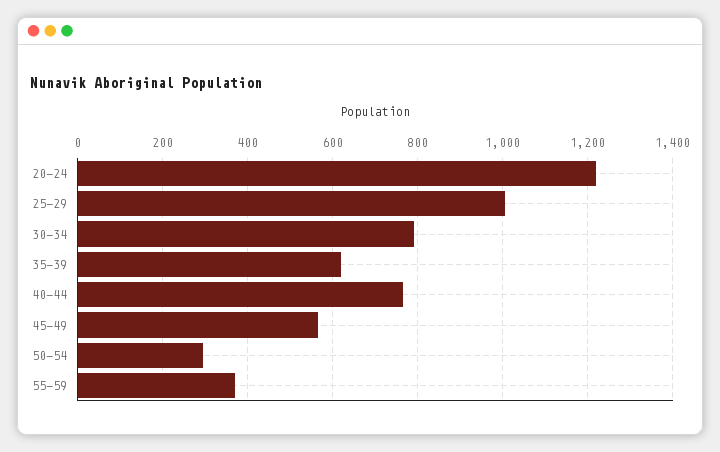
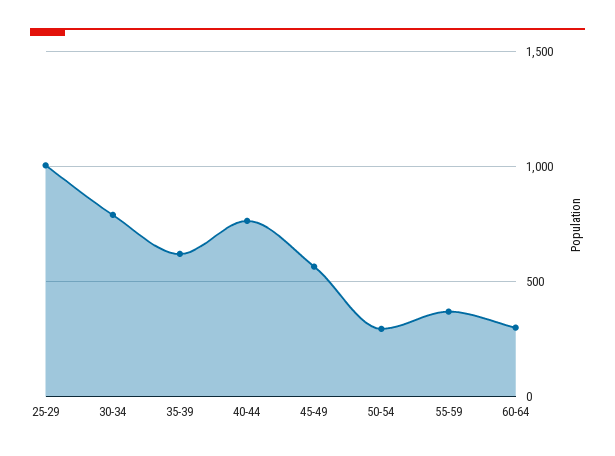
20-24: 1220 -> none
60-64: none -> 300

